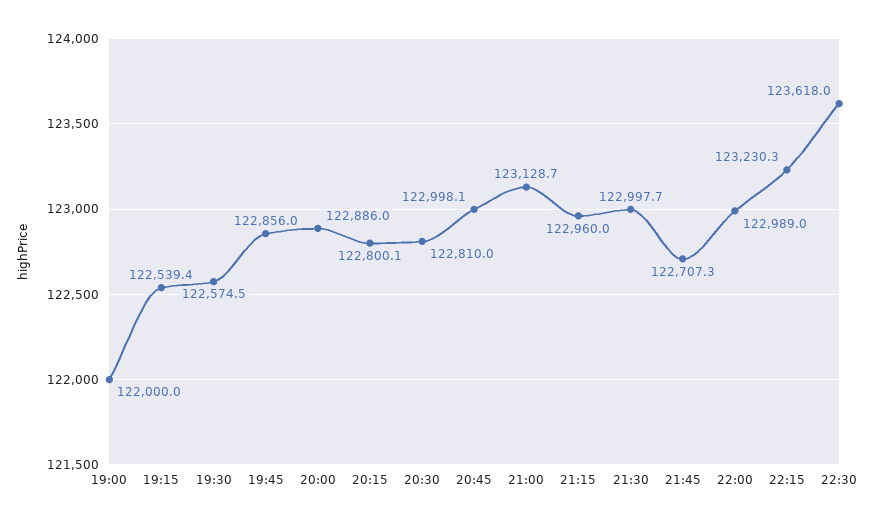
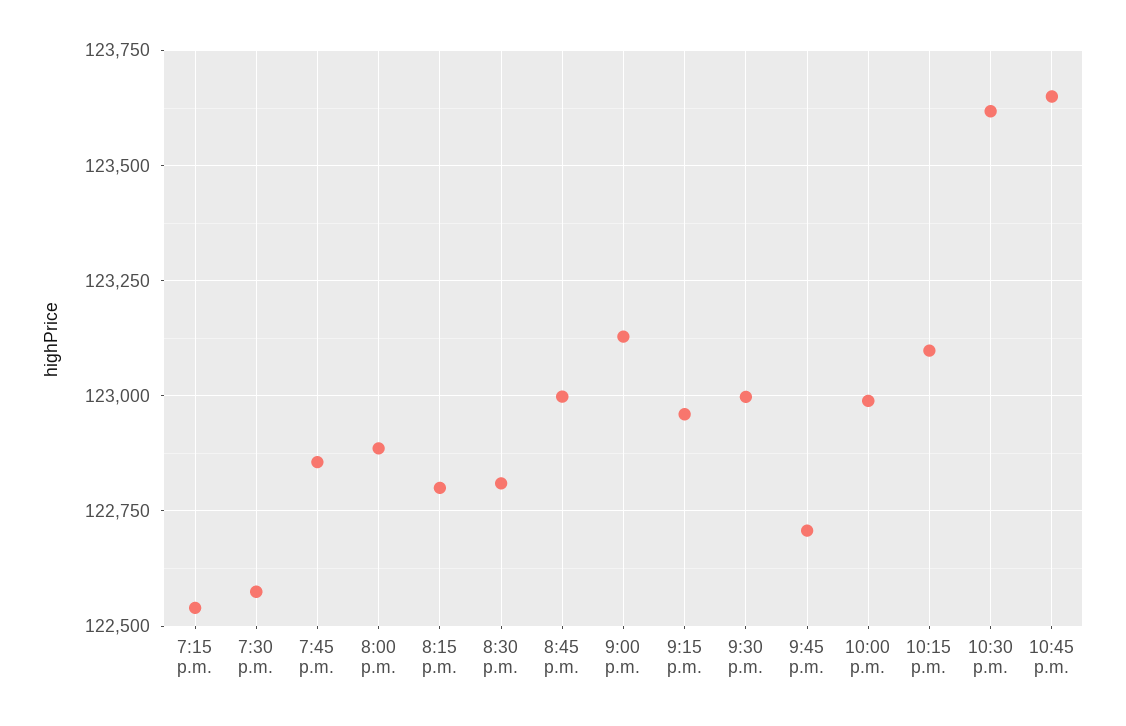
19:00: 122000 -> none
22:15: 123230.3 -> 123100
10:45 p.m.: none -> 123650

